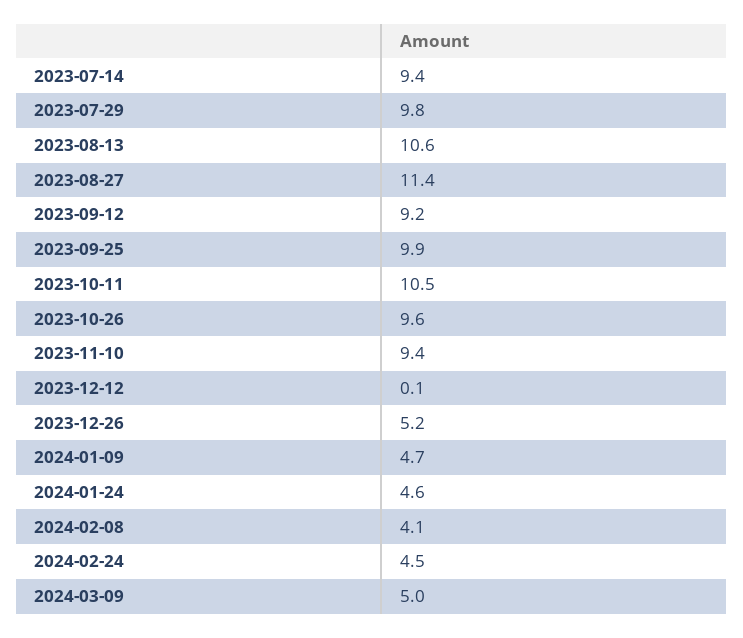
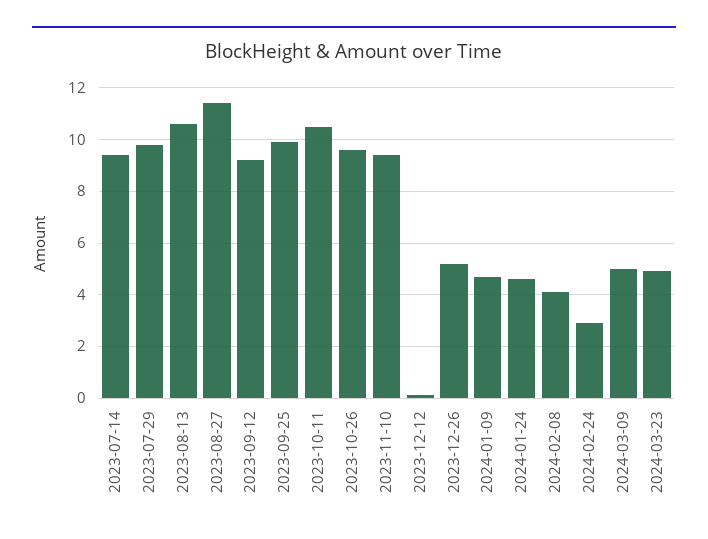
2024-02-24: 4.5 -> 3
2024-03-23: none -> 5

